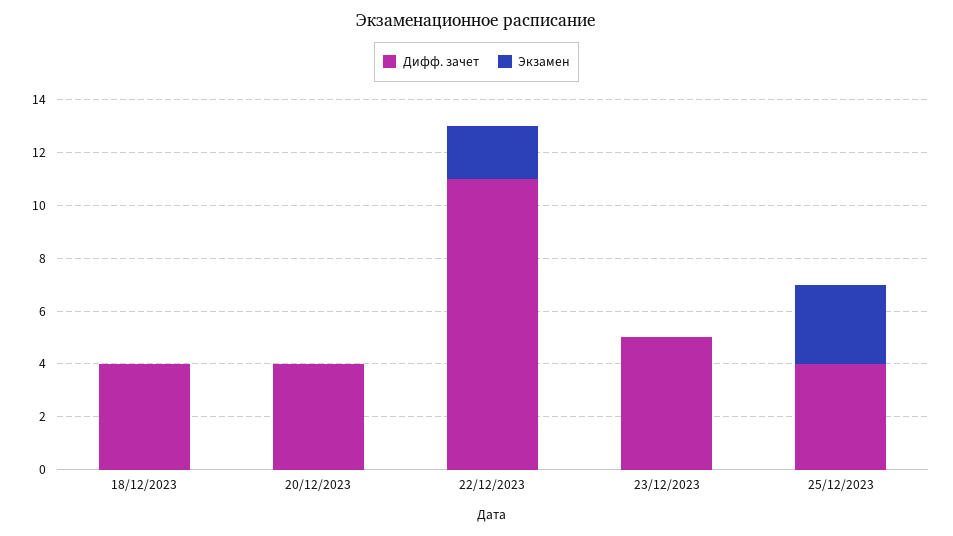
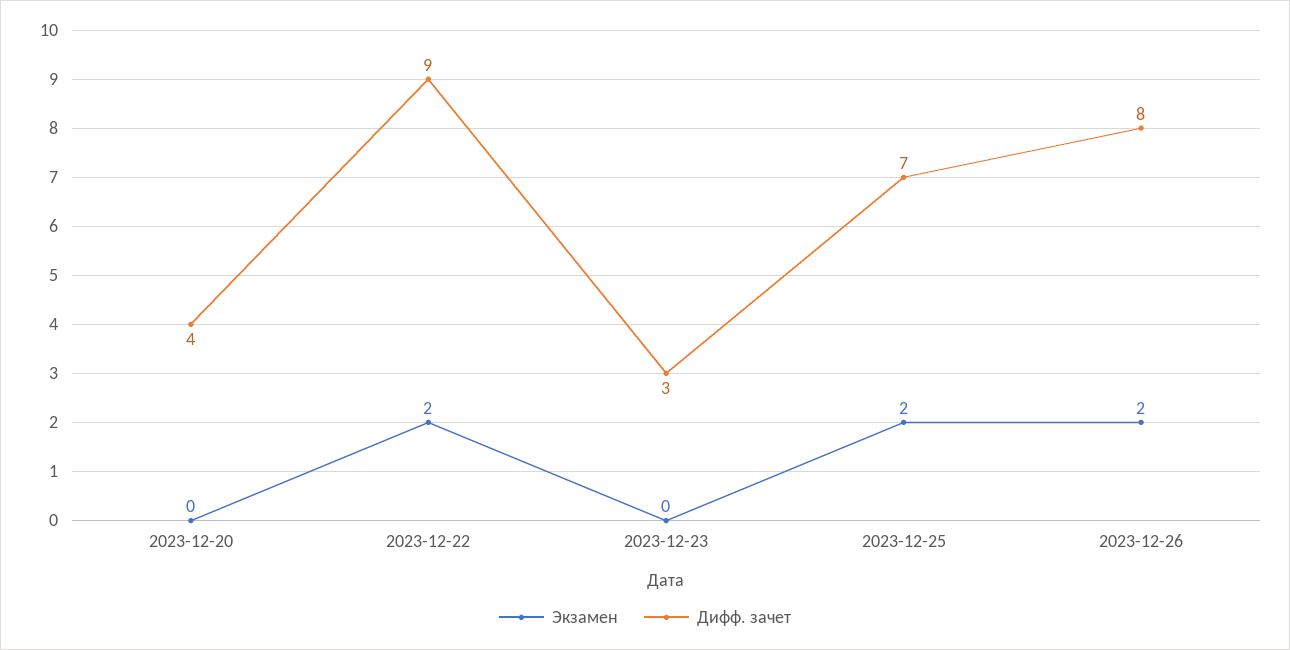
Дифф. зачет, 18/12/2023: 4 -> none
Экзамен, 18/12/2023: 0 -> none
Дифф. зачет, 22/12/2023: 11 -> 9
Дифф. зачет, 23/12/2023: 5 -> 3
Дифф. зачет, 25/12/2023: 4 -> 7
Экзамен, 25/12/2023: 3 -> 2
Экзамен, 2023-12-26: none -> 2
Дифф. зачет, 2023-12-26: none -> 8

